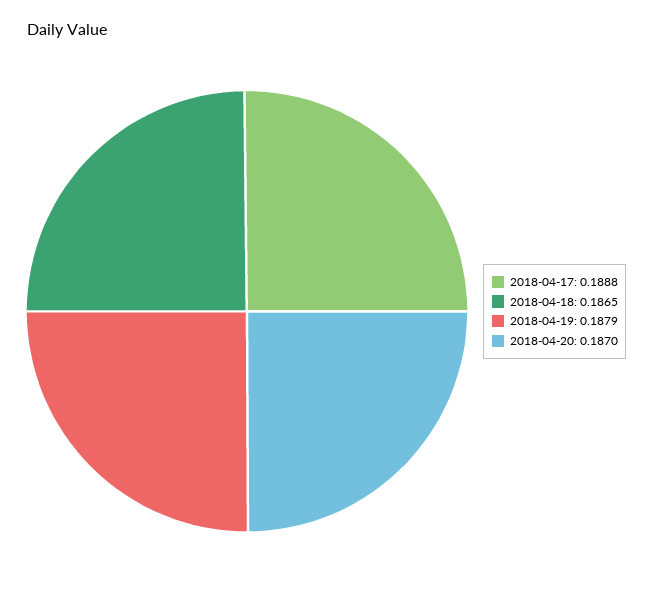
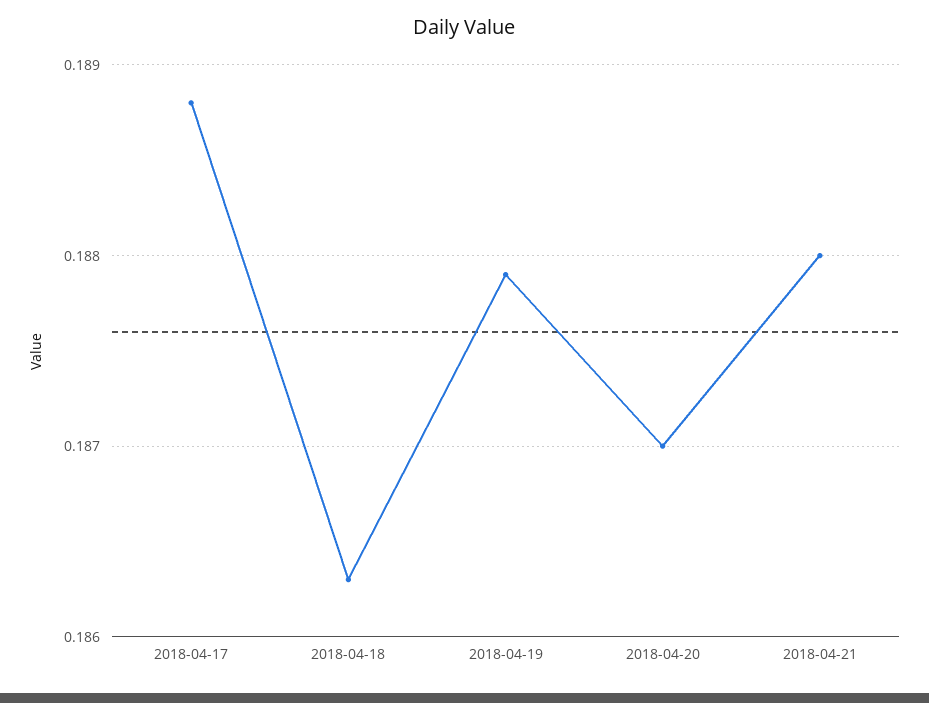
2018-04-18: 0.1865 -> 0.1863
2018-04-21: none -> 0.188

